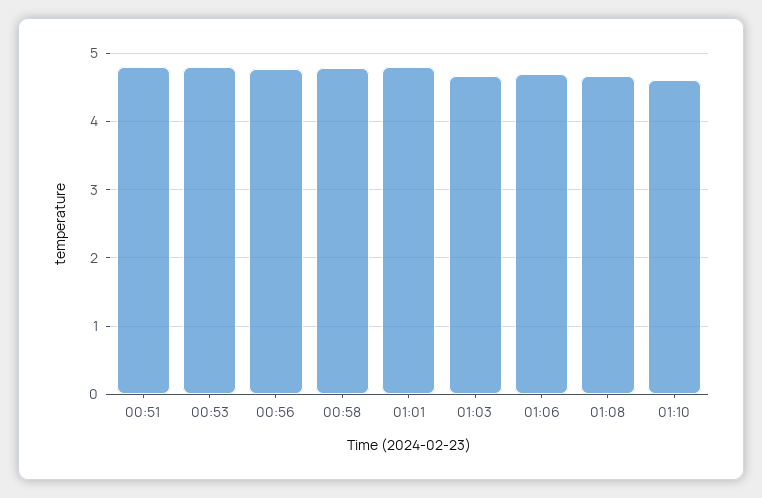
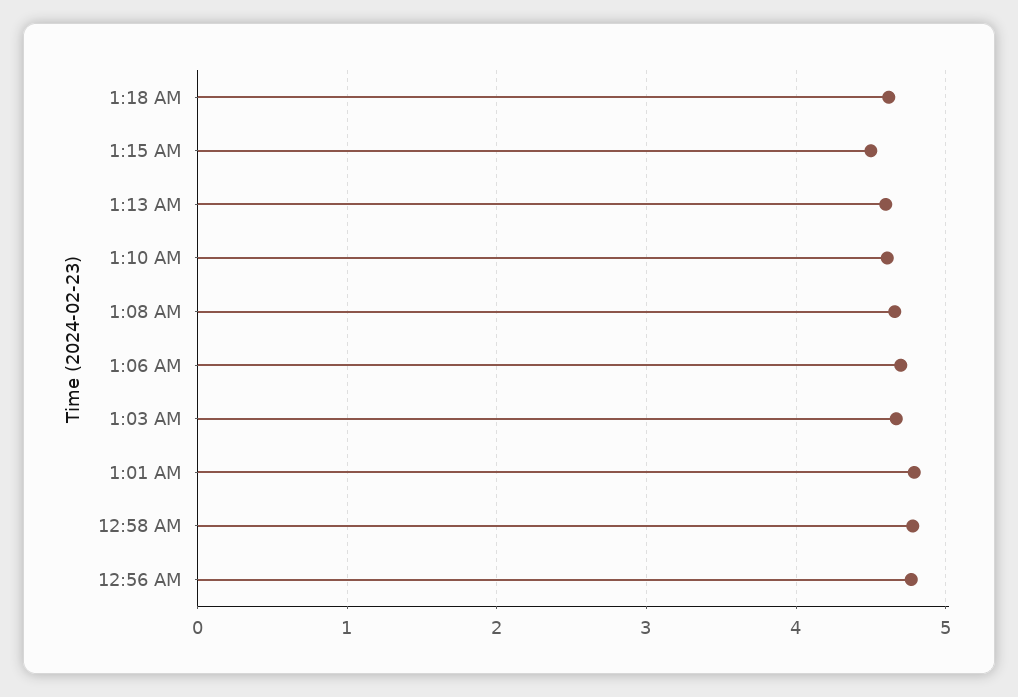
00:51: 4.8 -> none
00:53: 4.8 -> none
1:18 AM: none -> 4.6
1:15 AM: none -> 4.5
1:13 AM: none -> 4.6

